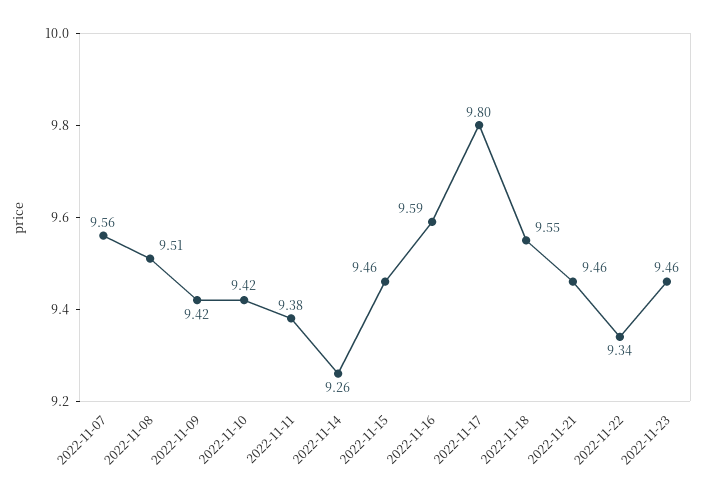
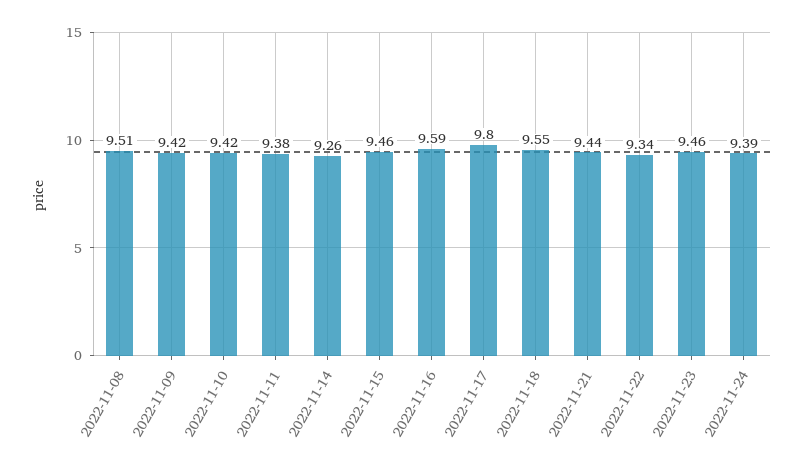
2022-11-07: 9.56 -> none
2022-11-21: 9.46 -> 9.44
2022-11-24: none -> 9.39

